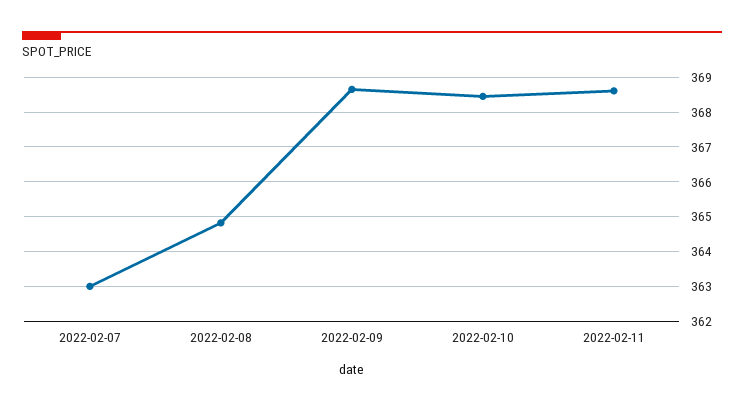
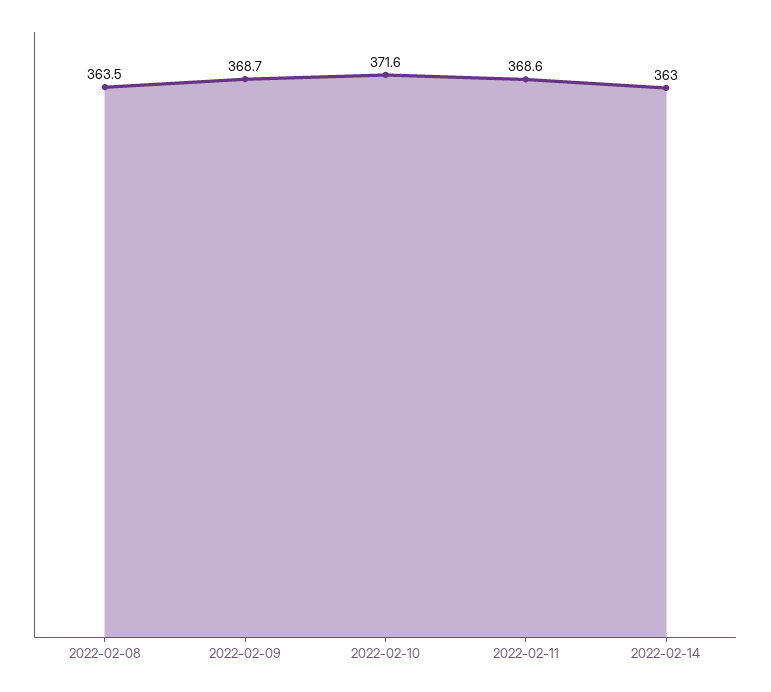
2022-02-07: 363 -> none
2022-02-08: 364.8 -> 363.5
2022-02-10: 368.4 -> 371.6
2022-02-14: none -> 363

